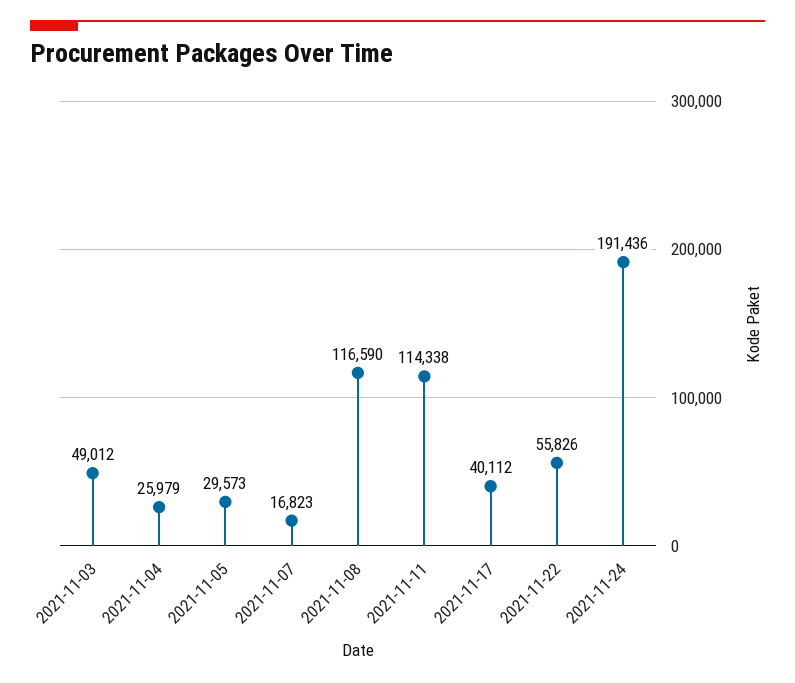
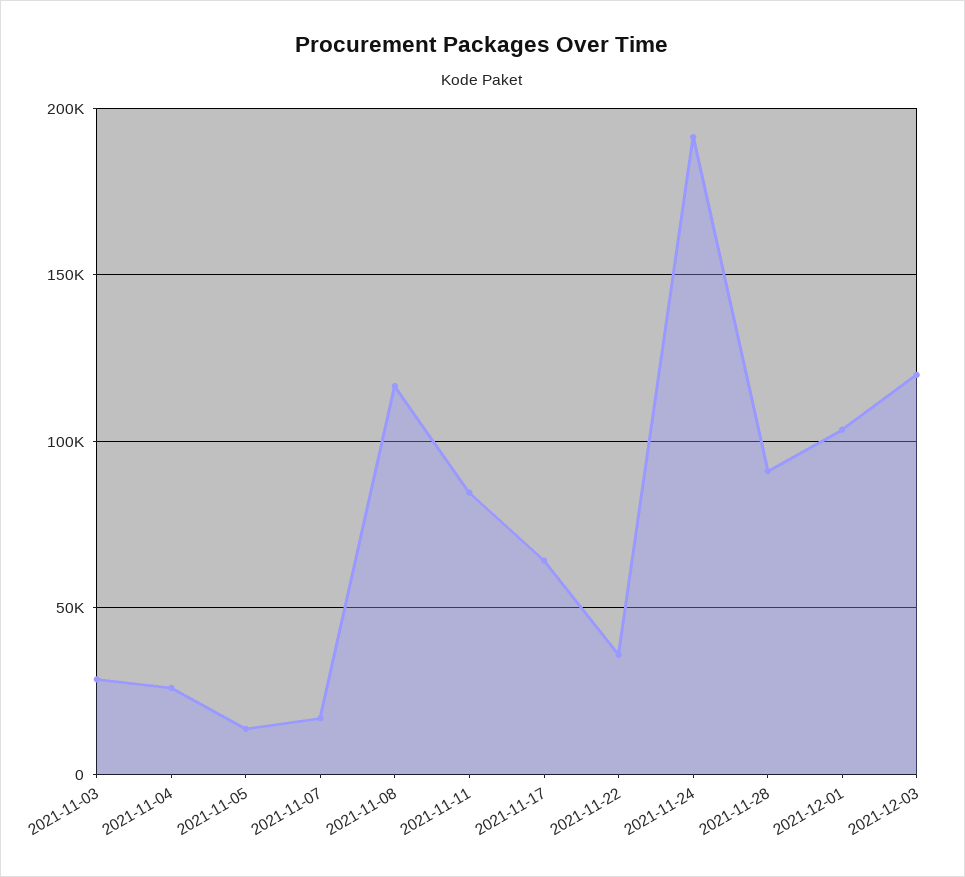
2021-11-03: 49012 -> 30000
2021-11-05: 29573 -> 15000
2021-11-11: 114338 -> 85000
2021-11-17: 40112 -> 65000
2021-11-22: 55826 -> 35000
2021-11-28: none -> 90000
2021-12-01: none -> 105000
2021-12-03: none -> 120000

